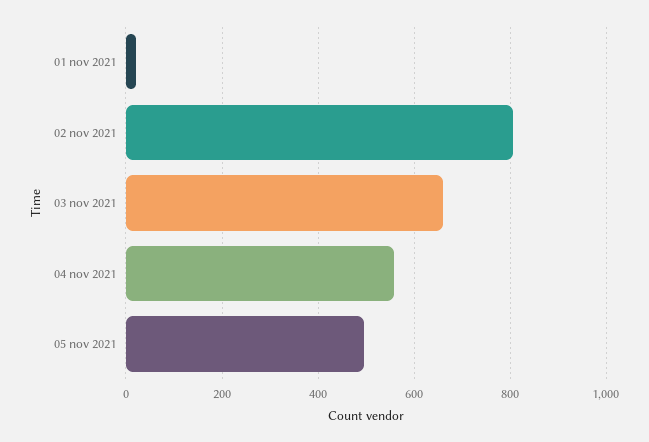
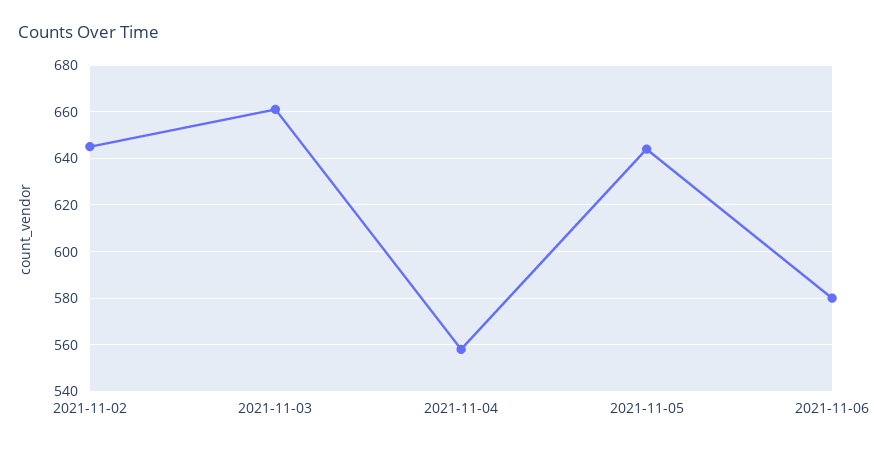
01 nov 2021: 20 -> none
02 nov 2021: 800 -> 645
05 nov 2021: 500 -> 645
2021-11-06: none -> 580

